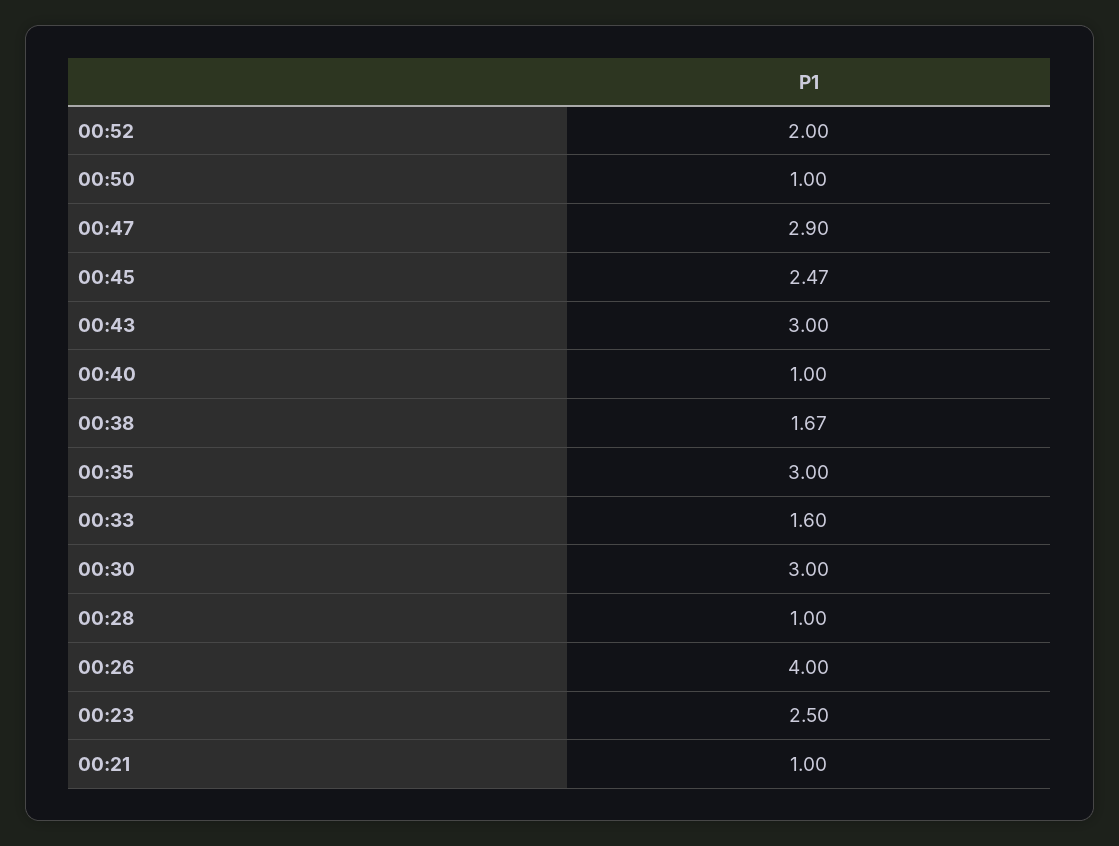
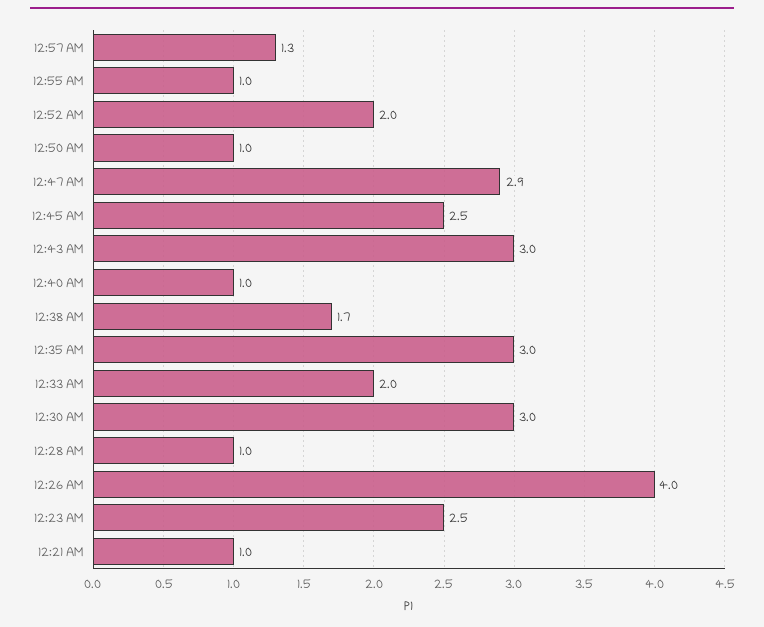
00:33: 1.6 -> 2
12:57 AM: none -> 1.3
12:55 AM: none -> 1

